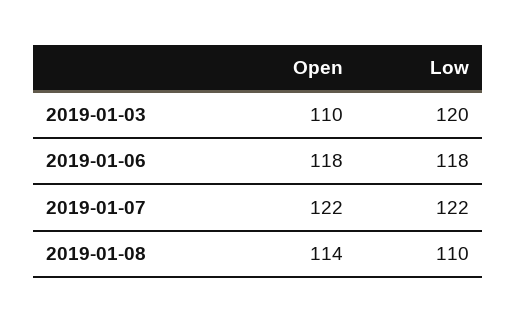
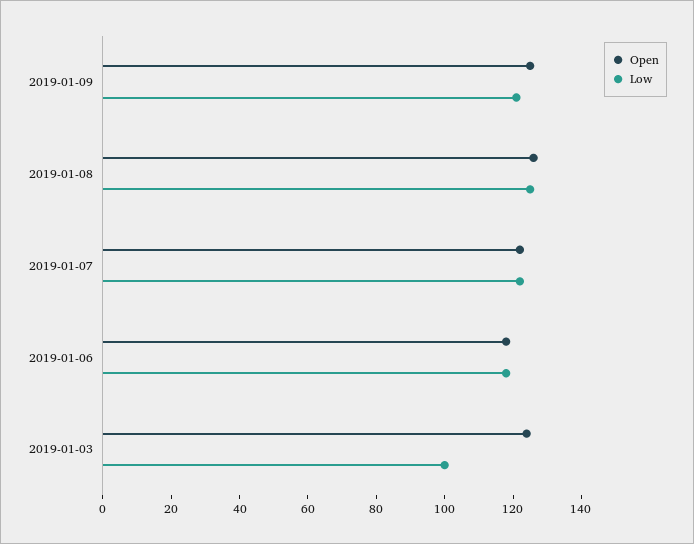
Open, 2019-01-03: 110 -> 125
Low, 2019-01-03: 120 -> 100
Open, 2019-01-08: 114 -> 125
Low, 2019-01-08: 110 -> 125
Open, 2019-01-09: none -> 125
Low, 2019-01-09: none -> 120

